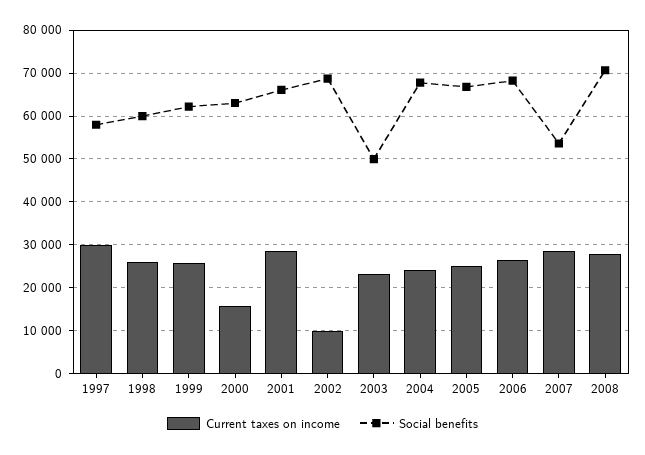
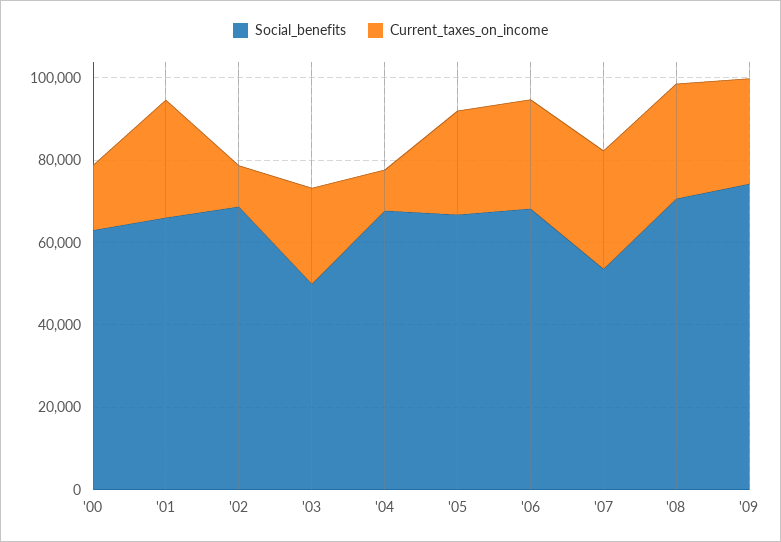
Current taxes on income, 1997: 30000 -> none
Social benefits, 1997: 58000 -> none
Current taxes on income, 1998: 26000 -> none
Social benefits, 1998: 60000 -> none
Current taxes on income, 1999: 26000 -> none
Social benefits, 1999: 62000 -> none
Current taxes on income, 2004: 24000 -> 10000
Social benefits, '09: none -> 75000
Current taxes on income, '09: none -> 25000

